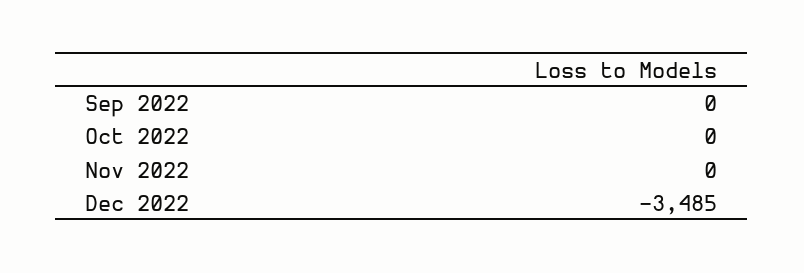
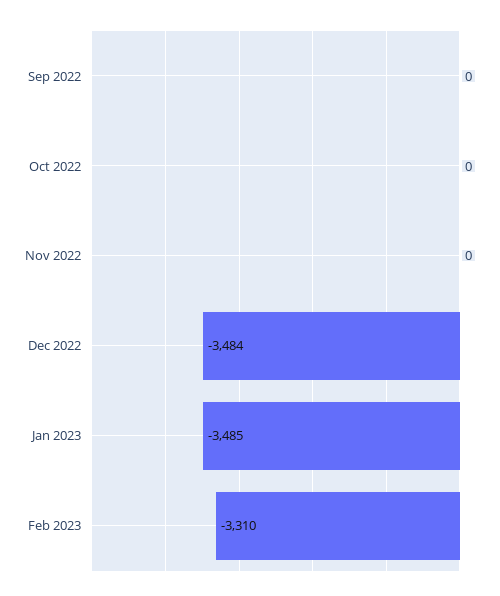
Dec 2022: -3485 -> -3484
Jan 2023: none -> -3485
Feb 2023: none -> -3310

